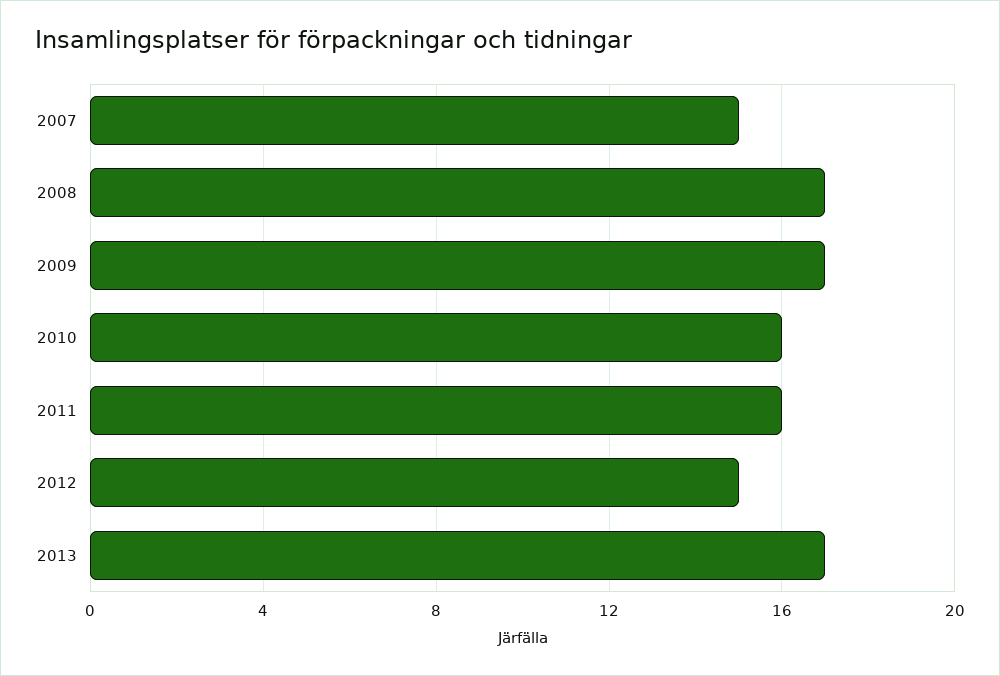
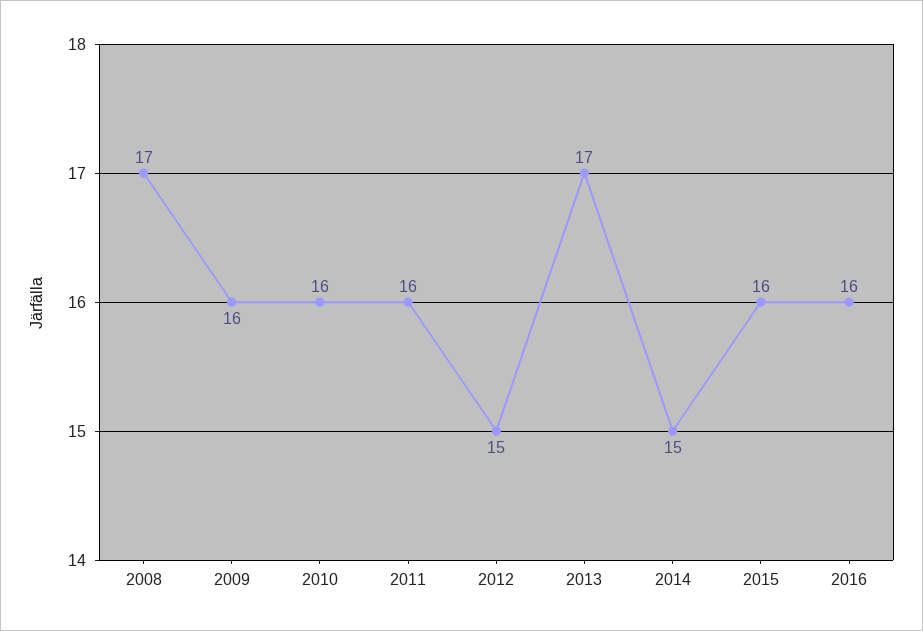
2007: 15 -> none
2009: 17 -> 16
2014: none -> 15
2015: none -> 16
2016: none -> 16

